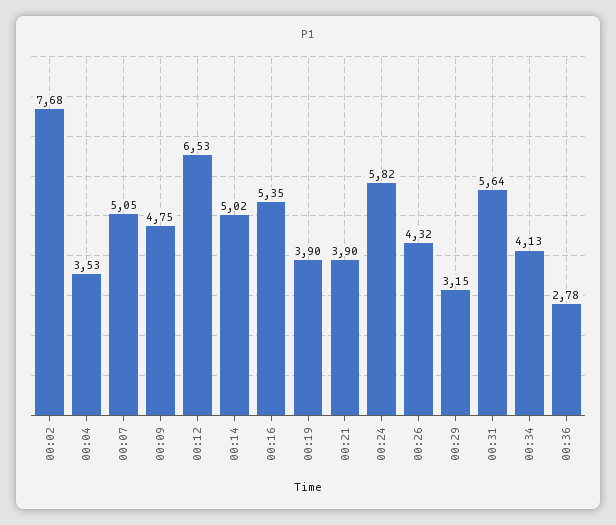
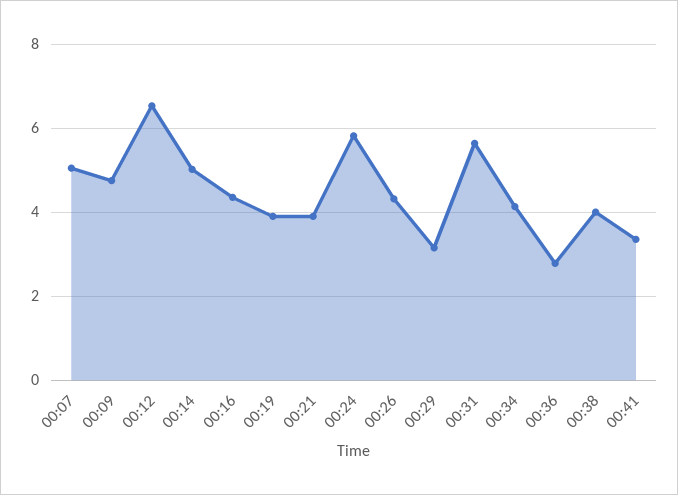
00:02: 7.68 -> none
00:04: 3.53 -> none
00:16: 5.35 -> 4.4
00:38: none -> 4
00:41: none -> 3.4

